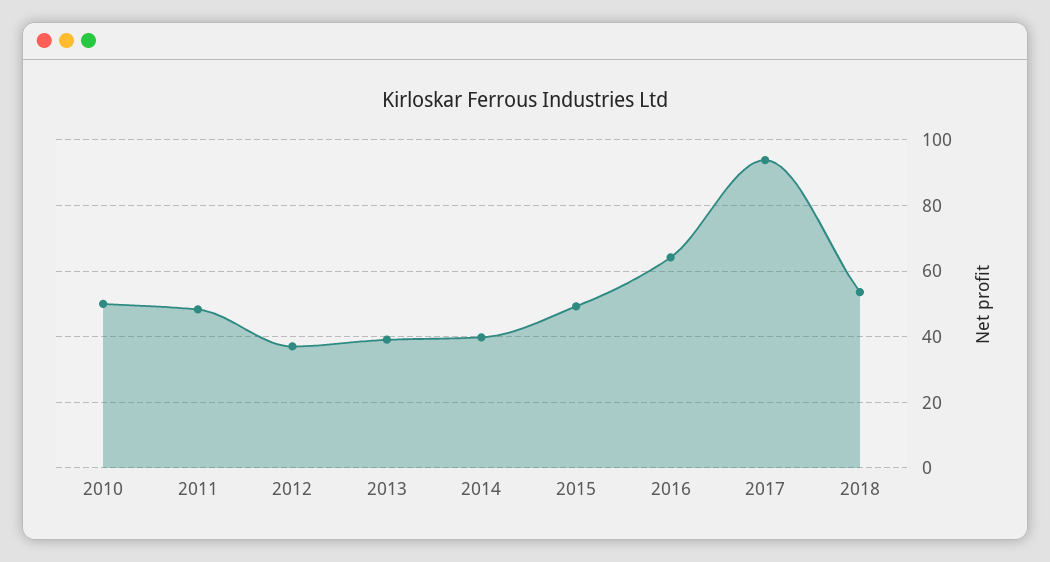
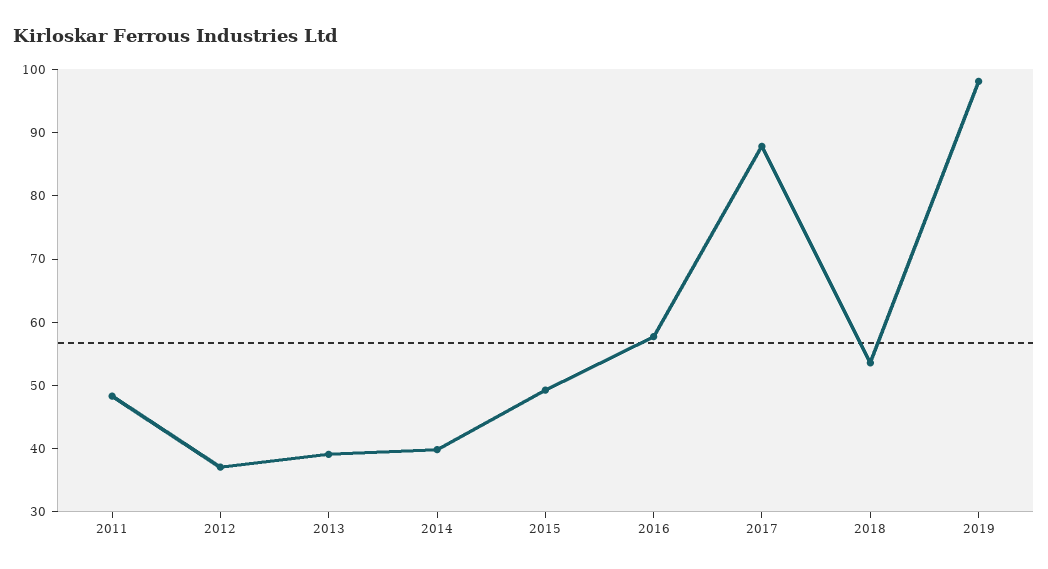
2010: 50 -> none
2016: 64 -> 58
2017: 94 -> 88
2019: none -> 98

